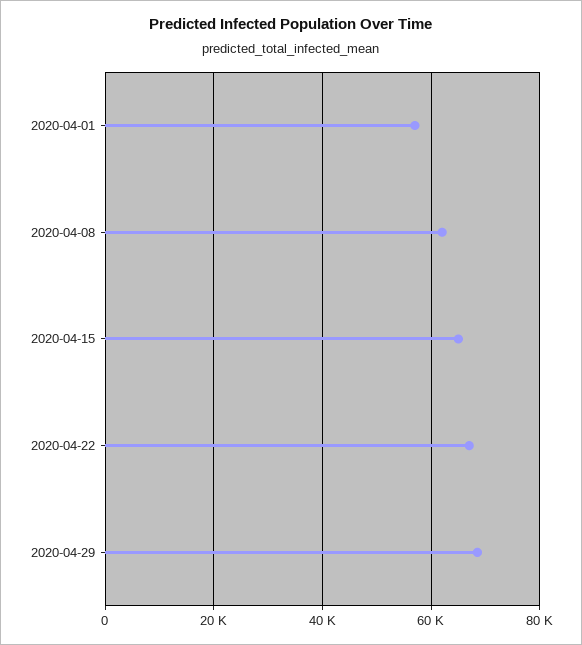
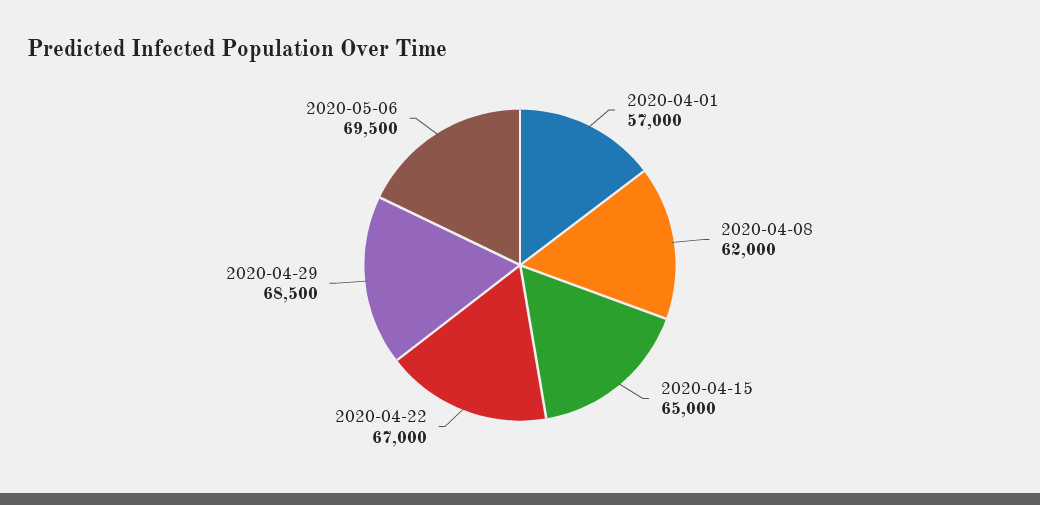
2020-05-06: none -> 69500

